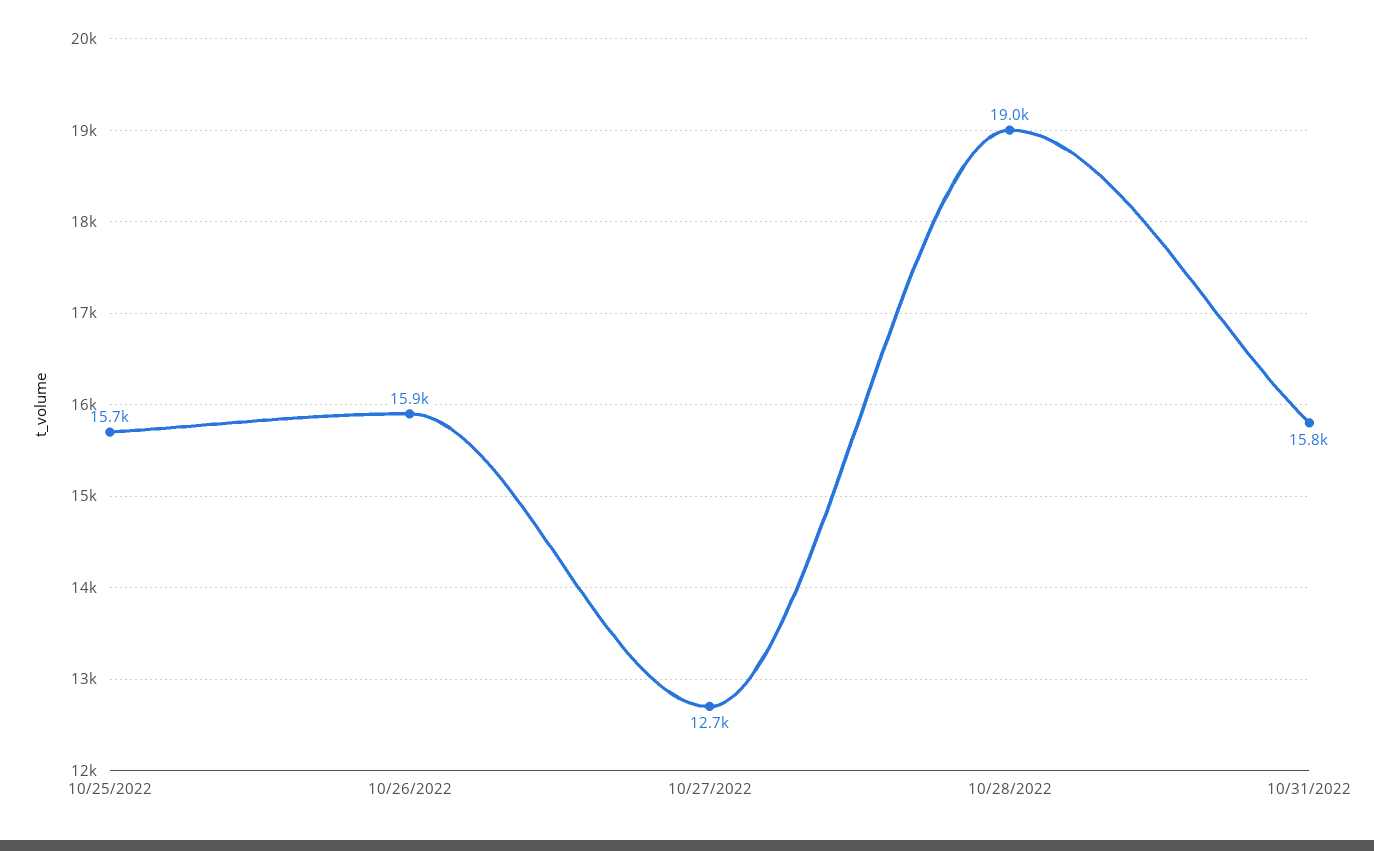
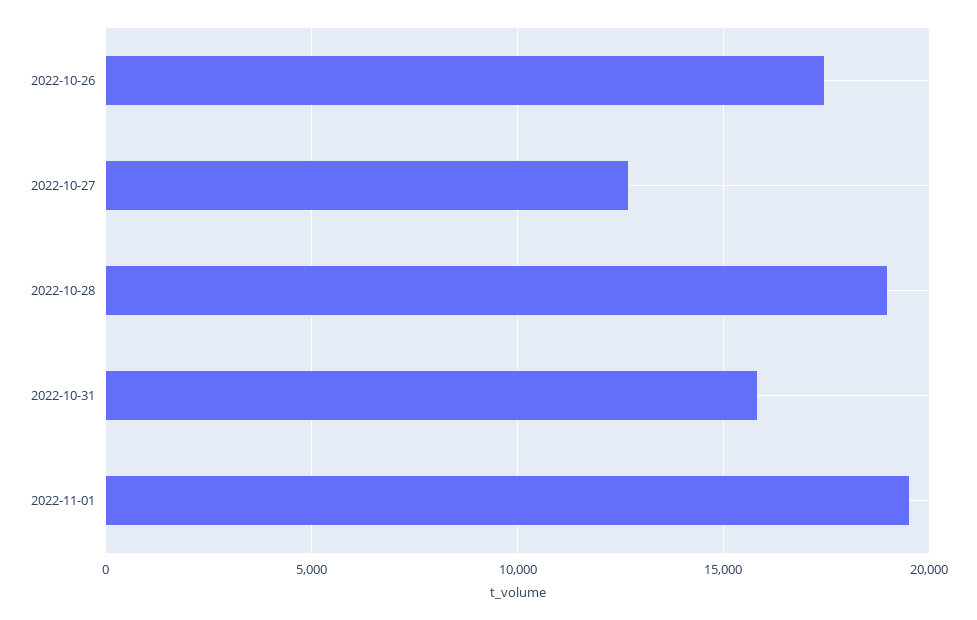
10/25/2022: 15700 -> none
10/26/2022: 15900 -> 17500
2022-11-01: none -> 19500

